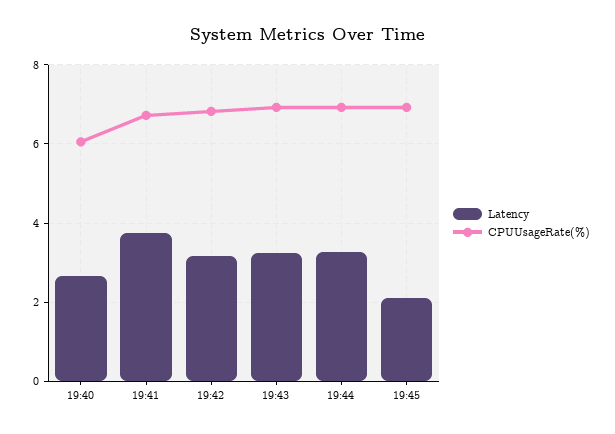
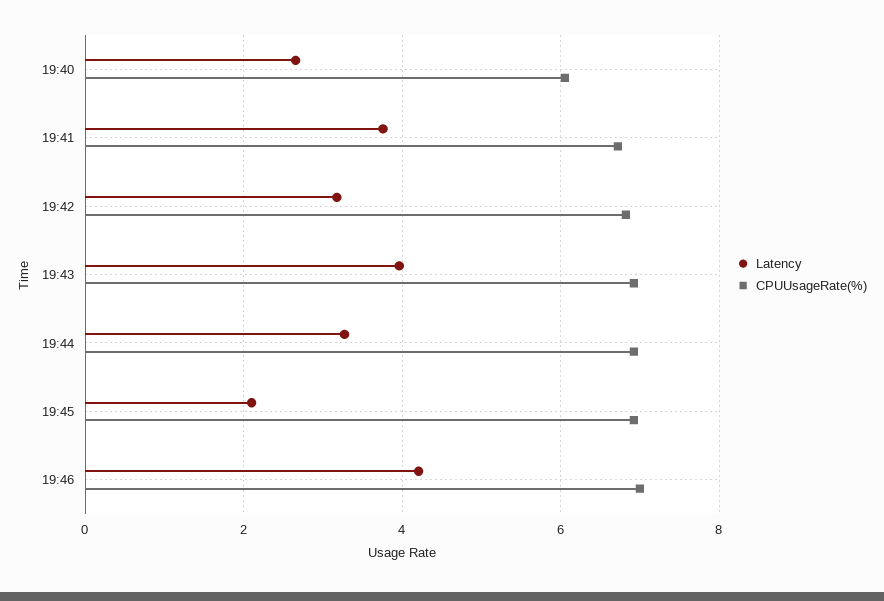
Latency, 19:43: 3.2 -> 4
Latency, 19:46: none -> 4.2
CPUUsageRate(%), 19:46: none -> 7

